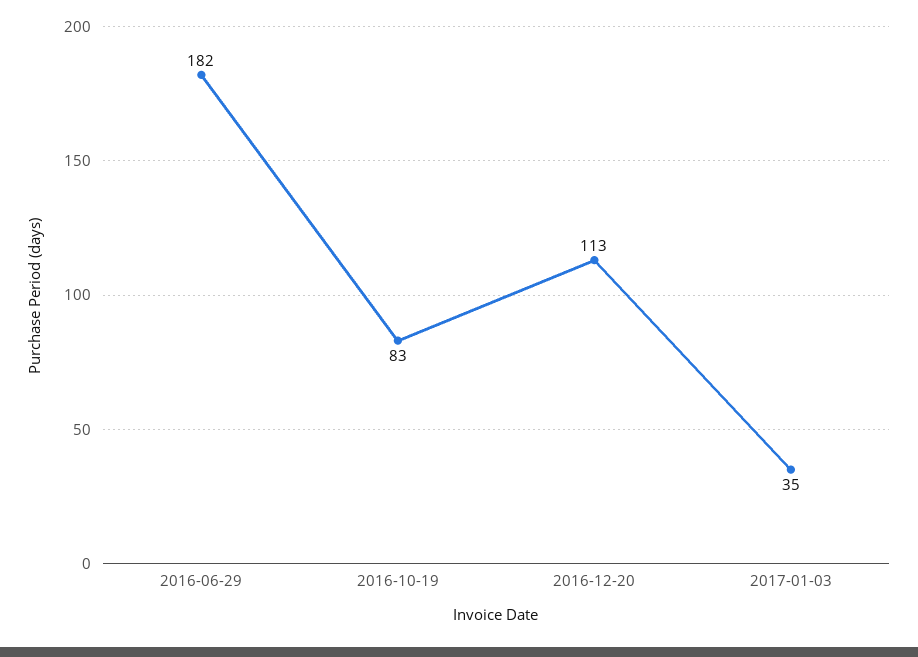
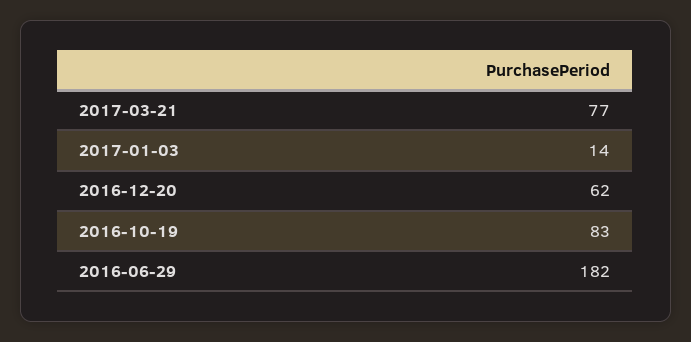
2016-12-20: 113 -> 62
2017-01-03: 35 -> 14
2017-03-21: none -> 77

